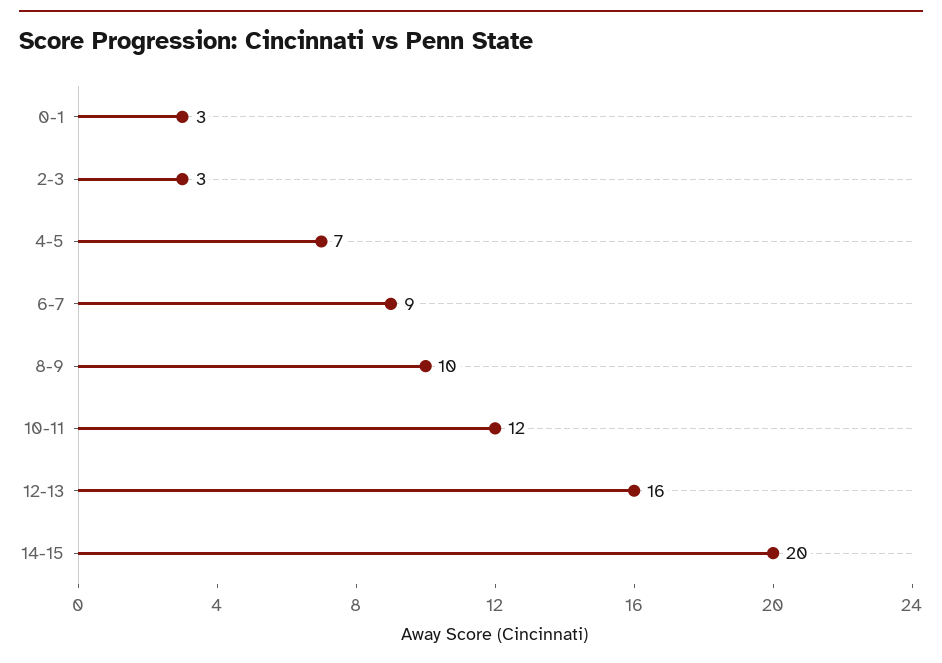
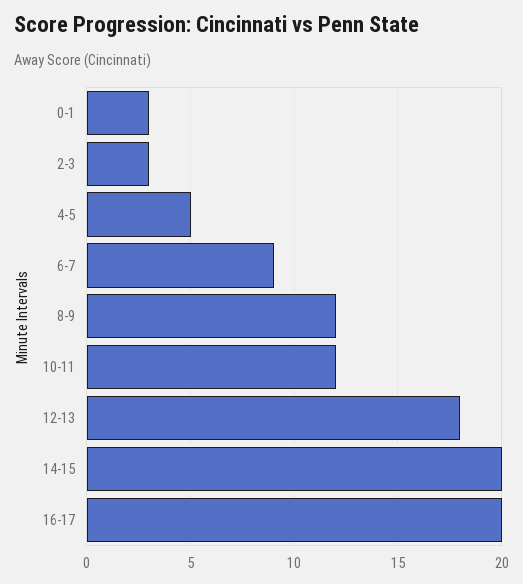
4-5: 7 -> 5
8-9: 10 -> 12
12-13: 16 -> 18
16-17: none -> 20

